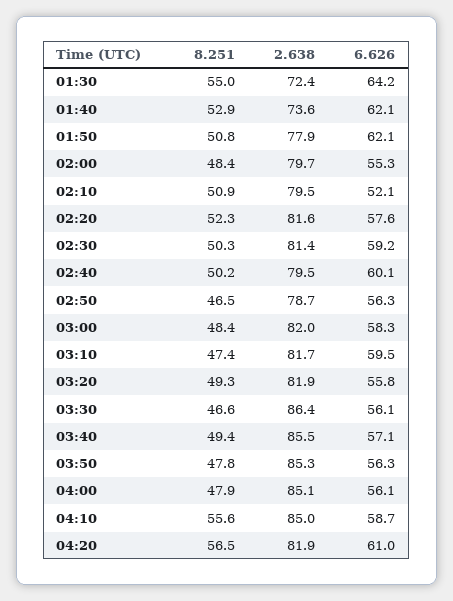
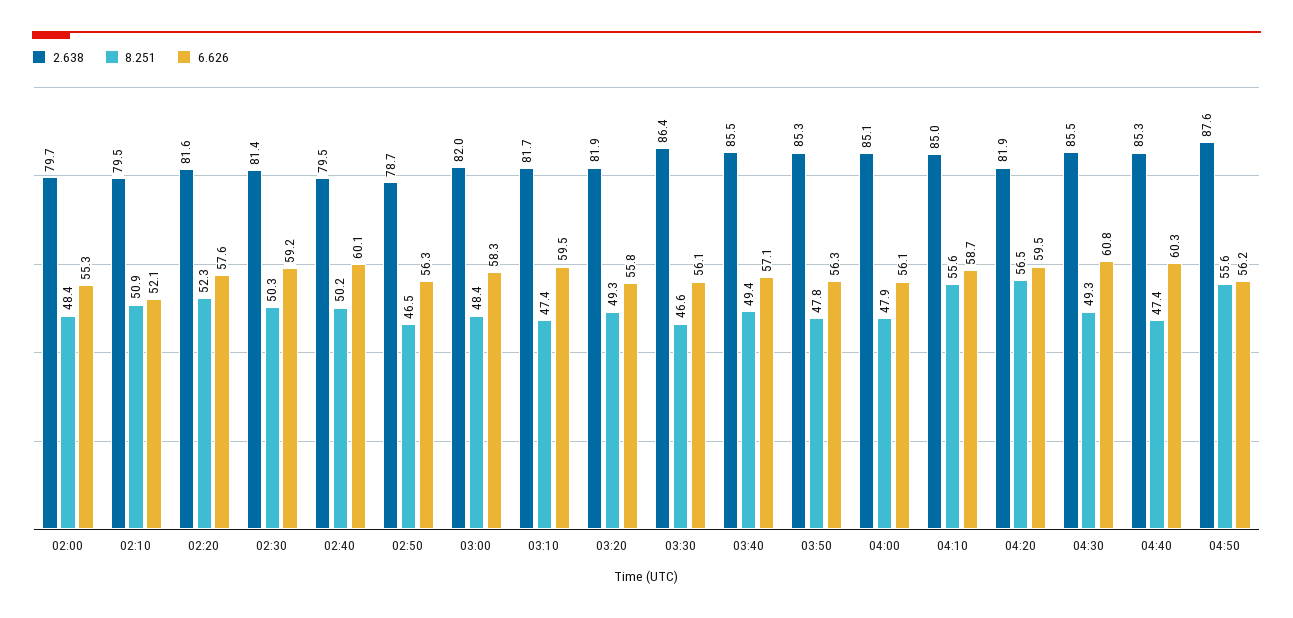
8.251, 01:30: 55 -> none
2.638, 01:30: 72.4 -> none
6.626, 01:30: 64.2 -> none
8.251, 01:40: 52.9 -> none
2.638, 01:40: 73.6 -> none
6.626, 01:40: 62.1 -> none
8.251, 01:50: 50.8 -> none
2.638, 01:50: 77.9 -> none
6.626, 01:50: 62.1 -> none
6.626, 04:20: 61 -> 59.5
2.638, 04:30: none -> 85.5
8.251, 04:30: none -> 49.3
6.626, 04:30: none -> 60.8
2.638, 04:40: none -> 85.3
8.251, 04:40: none -> 47.4
6.626, 04:40: none -> 60.3
2.638, 04:50: none -> 87.6
8.251, 04:50: none -> 55.6
6.626, 04:50: none -> 56.2

